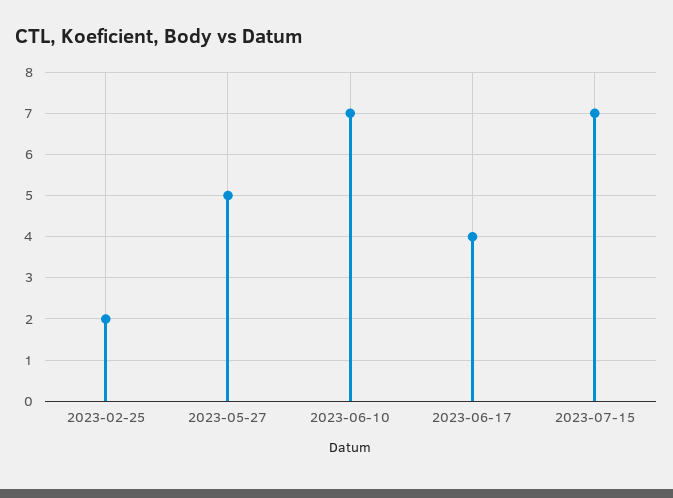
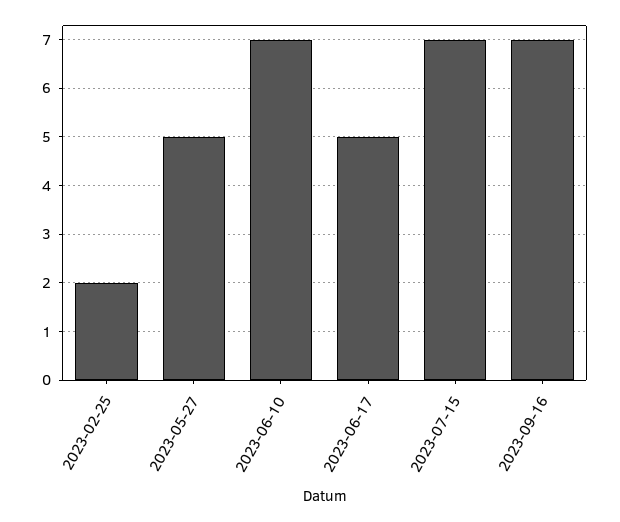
2023-06-17: 4 -> 5
2023-09-16: none -> 7

